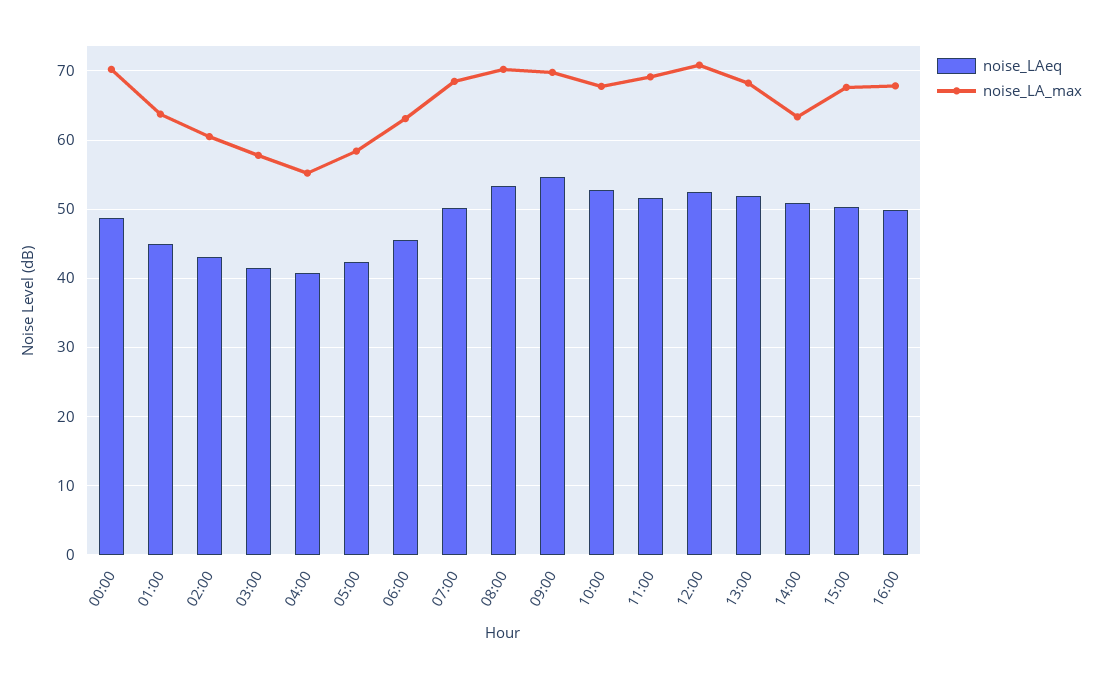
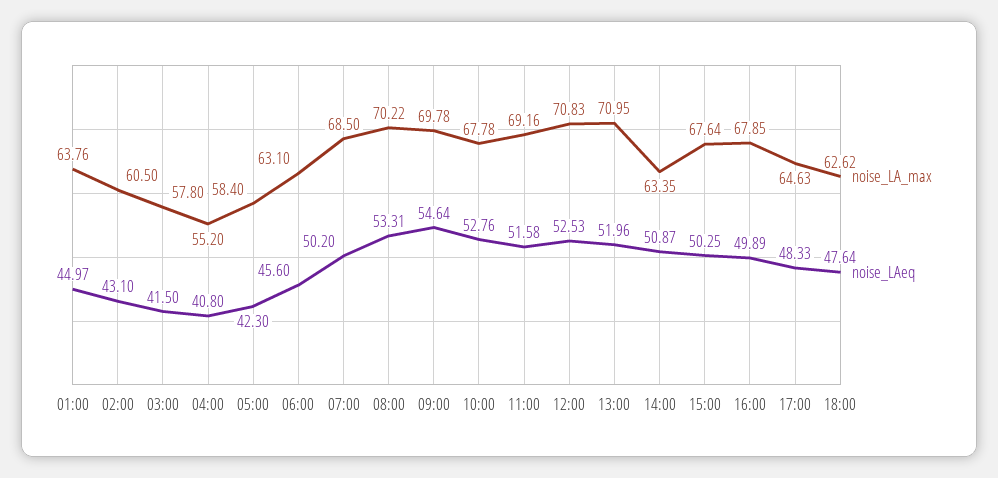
noise_LAeq, 00:00: 49 -> none
noise_LA_max, 00:00: 70 -> none
noise_LA_max, 13:00: 68 -> 70.95
noise_LA_max, 17:00: none -> 64.63
noise_LAeq, 17:00: none -> 48.33
noise_LA_max, 18:00: none -> 62.62
noise_LAeq, 18:00: none -> 47.64

